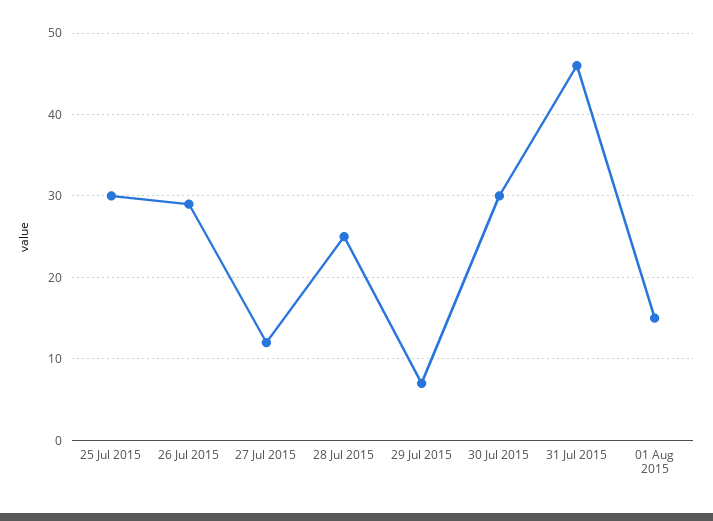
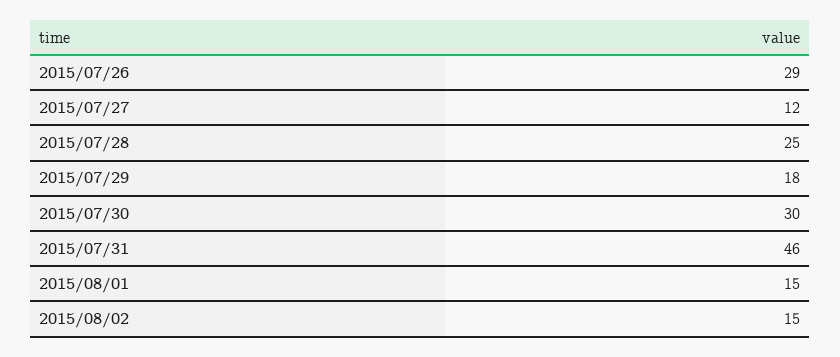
25 Jul 2015: 30 -> none
29 Jul 2015: 7 -> 18
2015/08/02: none -> 15

